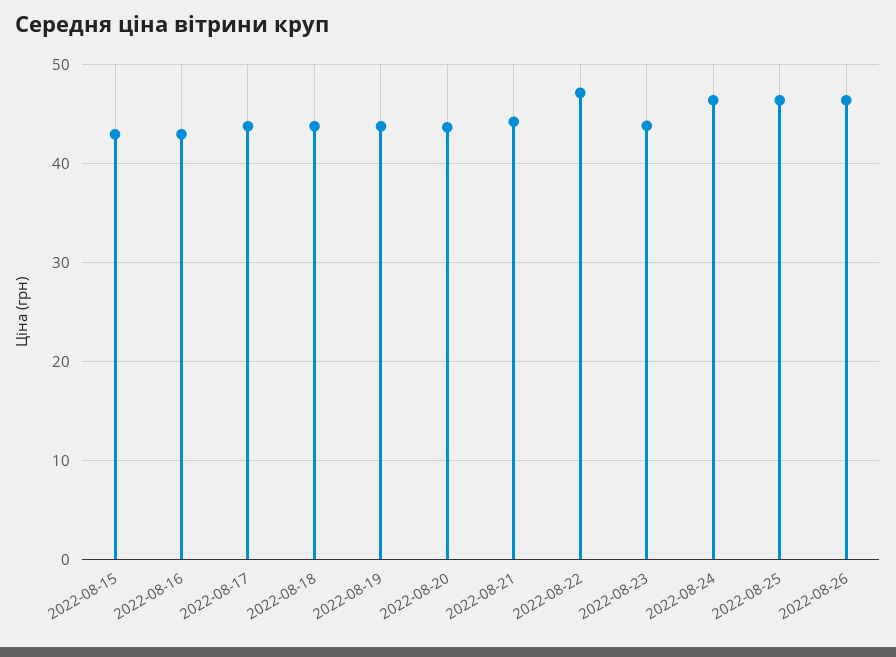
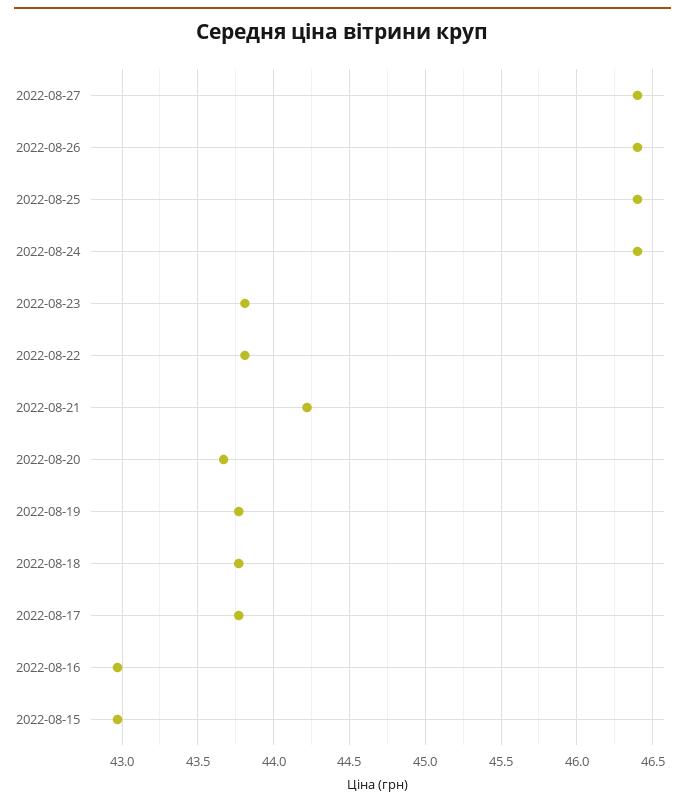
2022-08-22: 47 -> 43.8
2022-08-27: none -> 46.4

